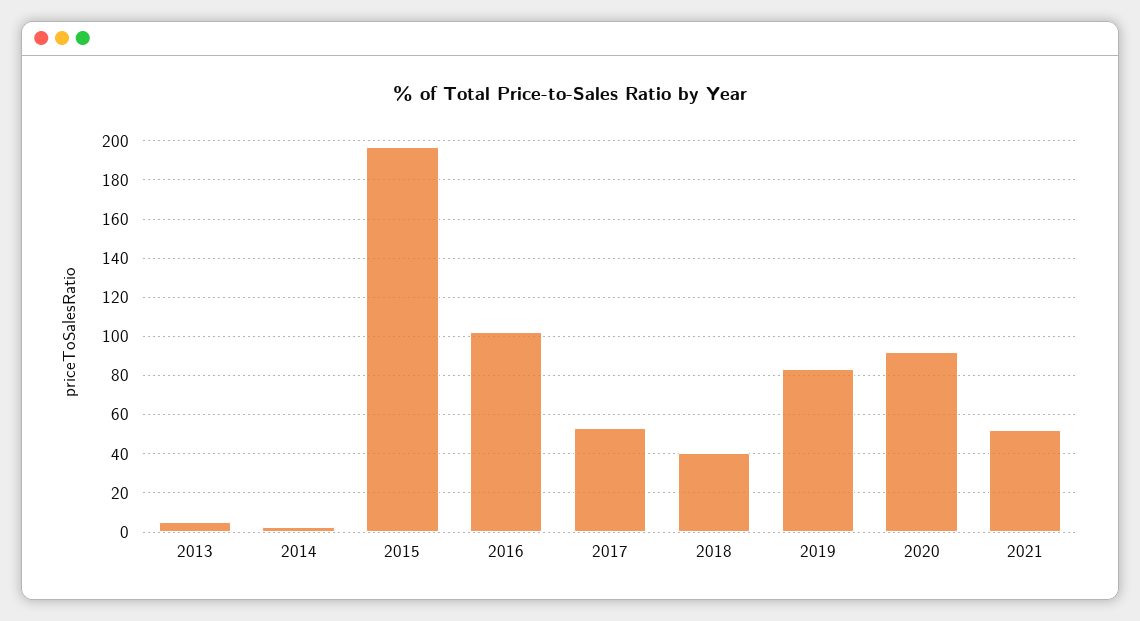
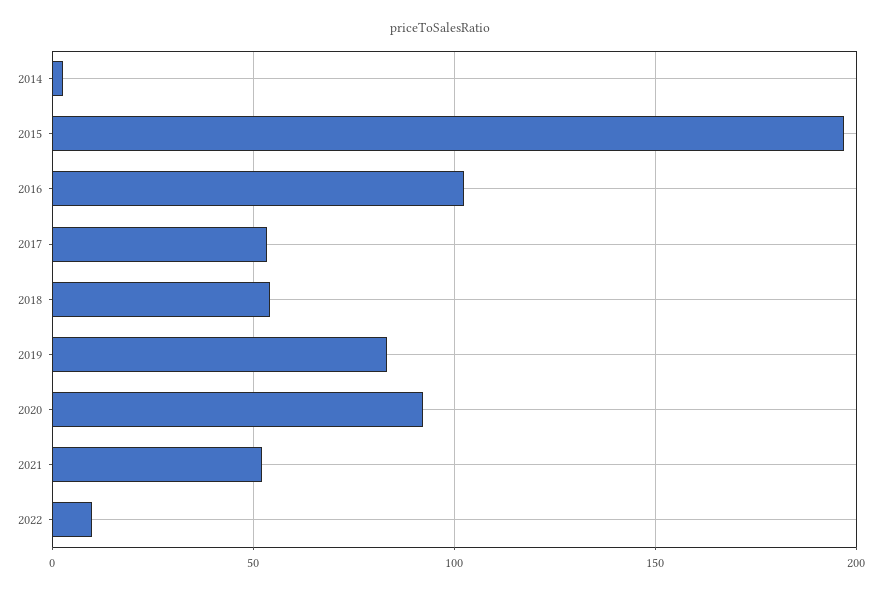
2013: 5 -> none
2018: 40 -> 55
2022: none -> 10

